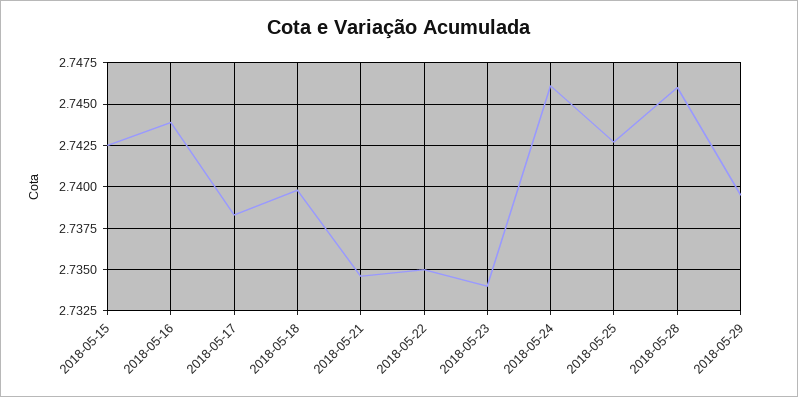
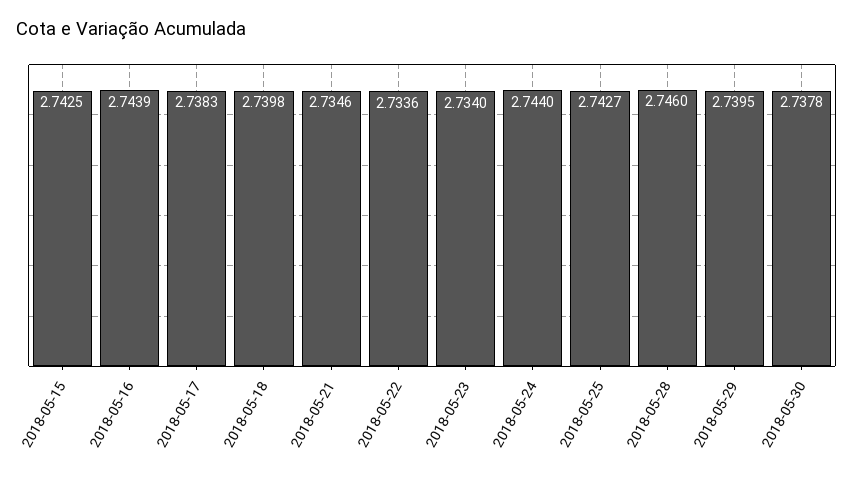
2018-05-22: 2.735 -> 2.7336
2018-05-24: 2.746 -> 2.744
2018-05-30: none -> 2.7378

